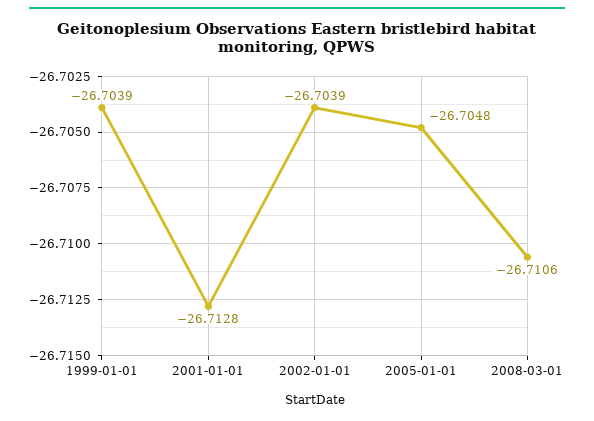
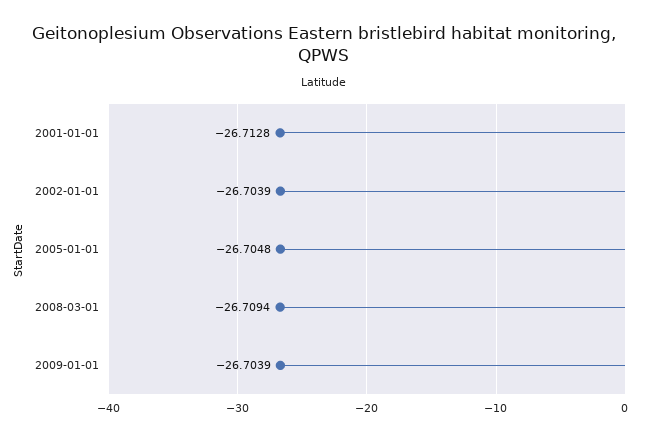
1999-01-01: -26.7039 -> none
2008-03-01: -26.7106 -> -26.7094
2009-01-01: none -> -26.7039

